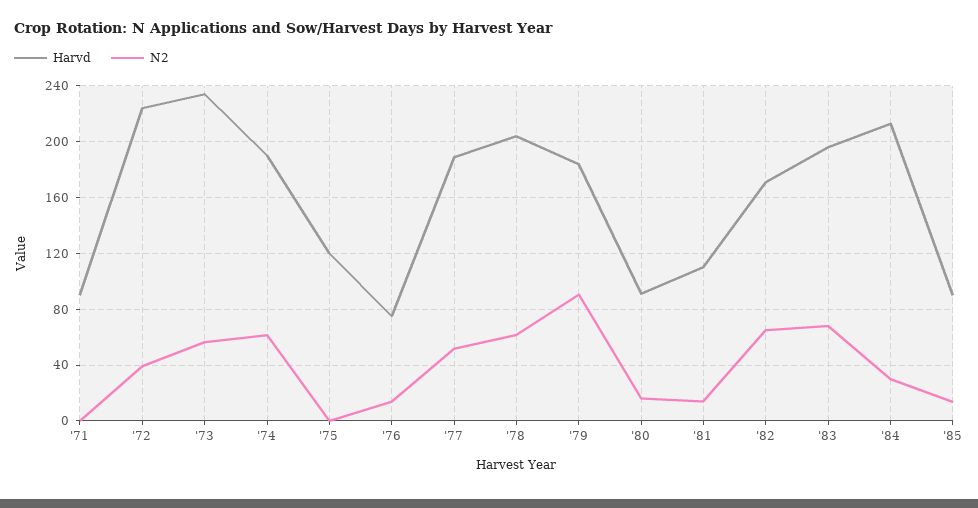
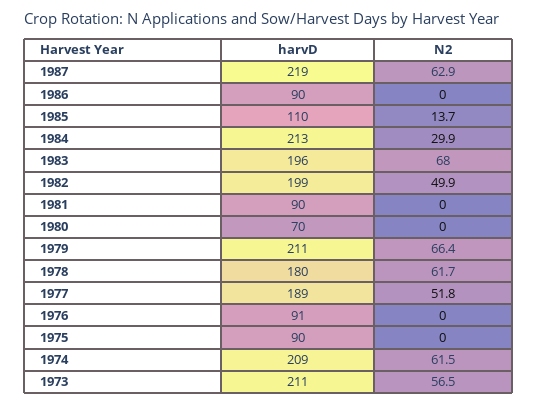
Harvd, '71: 90 -> none
N2, '71: 0 -> none
Harvd, '72: 225 -> none
N2, '72: 40 -> none
Harvd, '73: 235 -> 211
Harvd, '74: 190 -> 209
Harvd, '75: 120 -> 90
Harvd, '76: 75 -> 91
N2, '76: 15 -> 0
Harvd, '78: 205 -> 180
Harvd, '79: 185 -> 211
N2, '79: 90 -> 66.4
Harvd, '80: 90 -> 70
N2, '80: 15 -> 0
Harvd, '81: 110 -> 90
N2, '81: 15 -> 0
Harvd, '82: 170 -> 199
N2, '82: 65 -> 49.9
Harvd, '85: 90 -> 110
Harvd, 1987: none -> 219
N2, 1987: none -> 62.9
Harvd, 1986: none -> 90
N2, 1986: none -> 0

